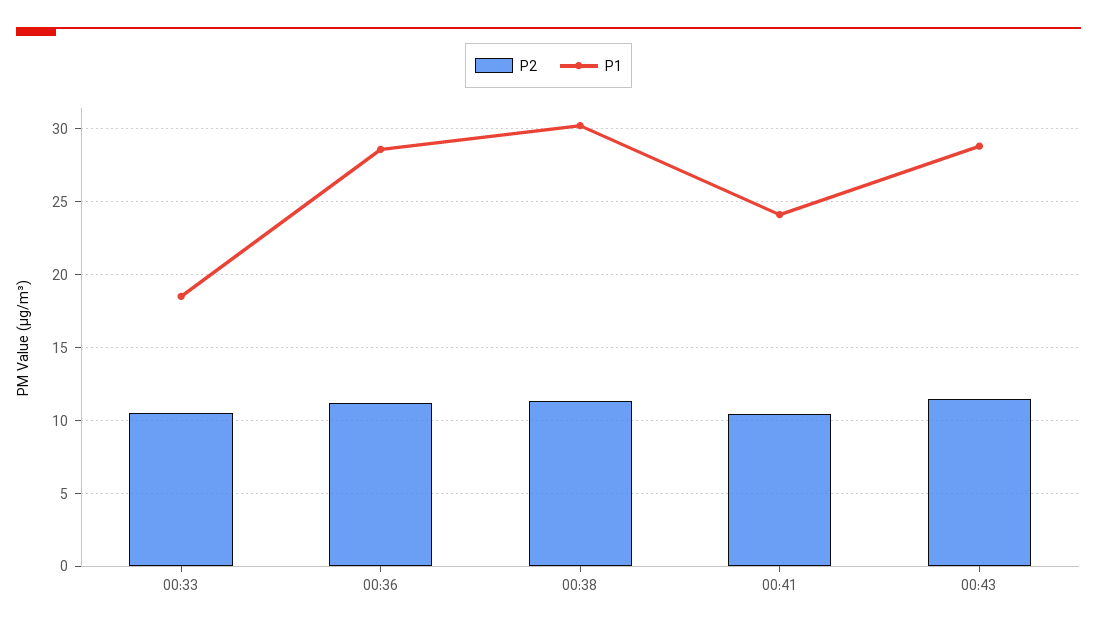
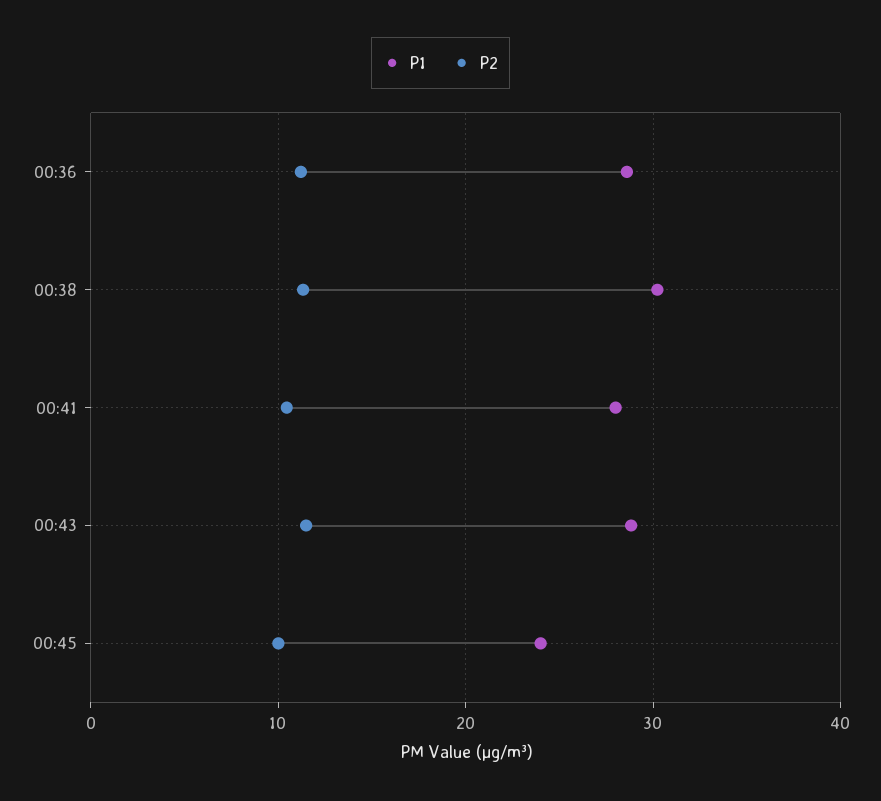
P2, 00:33: 10.5 -> none
P1, 00:33: 18.5 -> none
P1, 00:41: 24 -> 28
P1, 00:45: none -> 24
P2, 00:45: none -> 10

